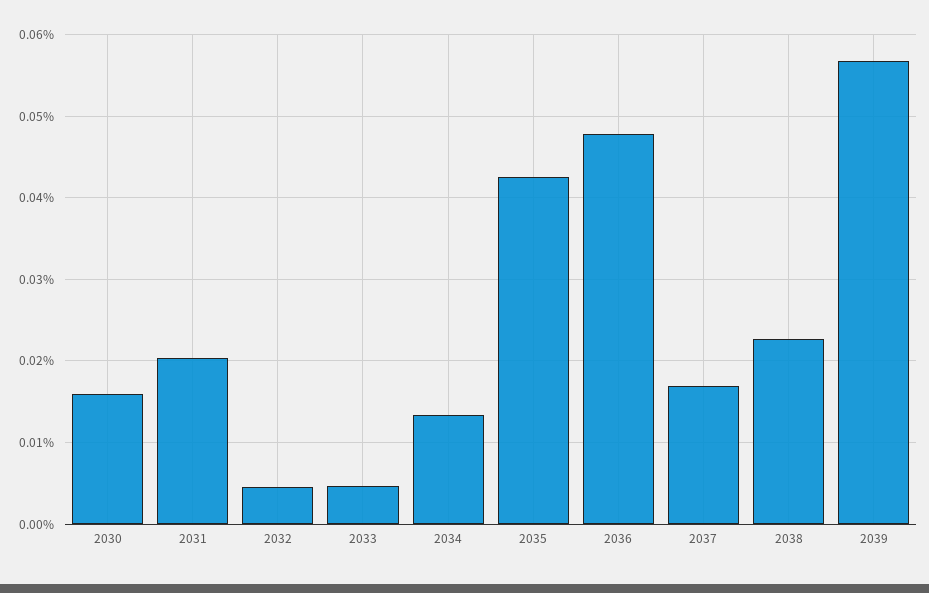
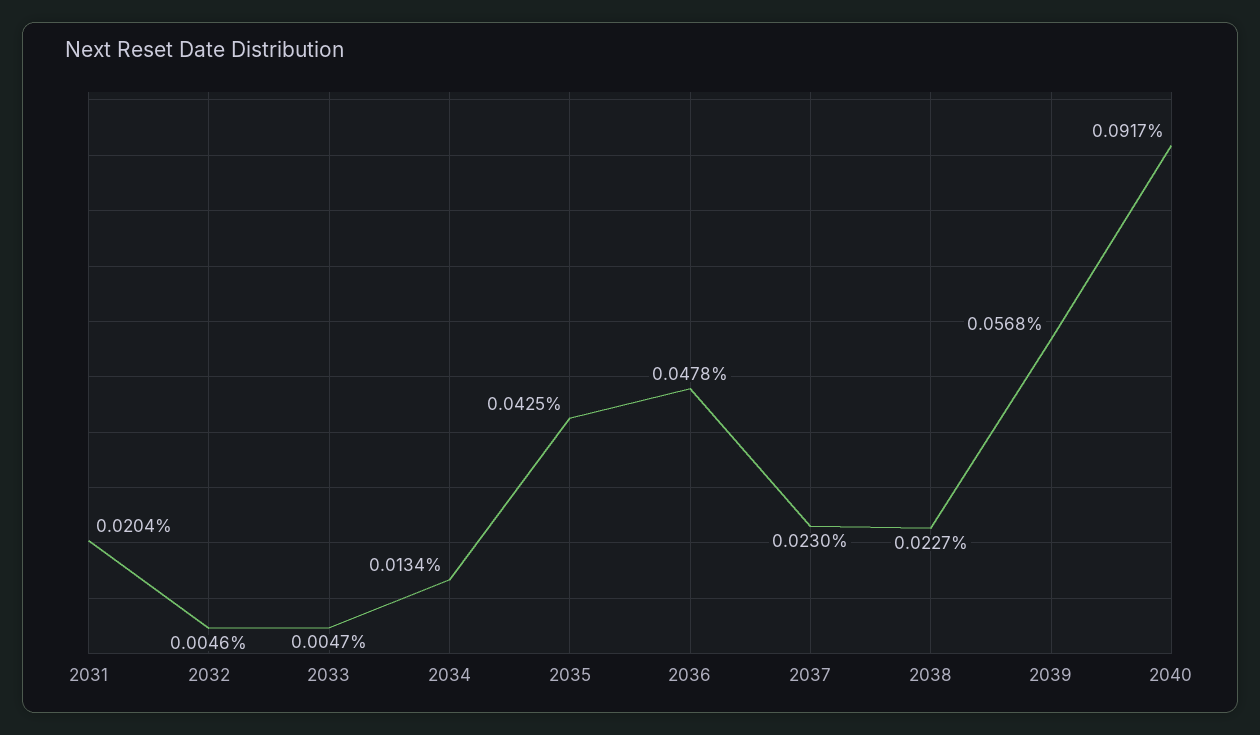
2030: 0.016 -> none
2037: 0.017 -> 0.023
2040: none -> 0.0917

